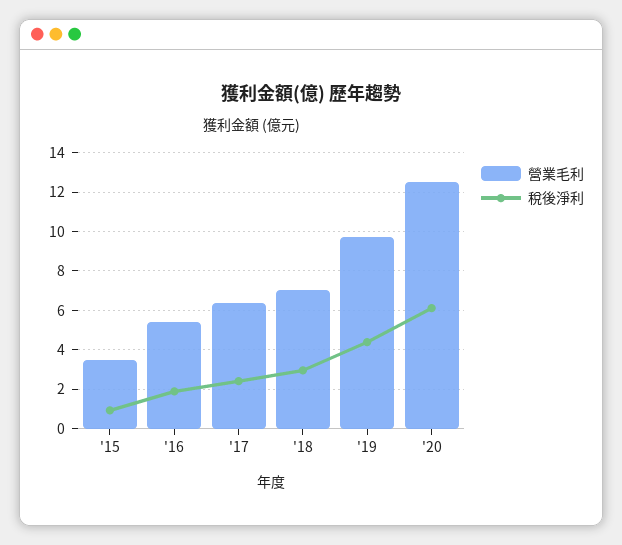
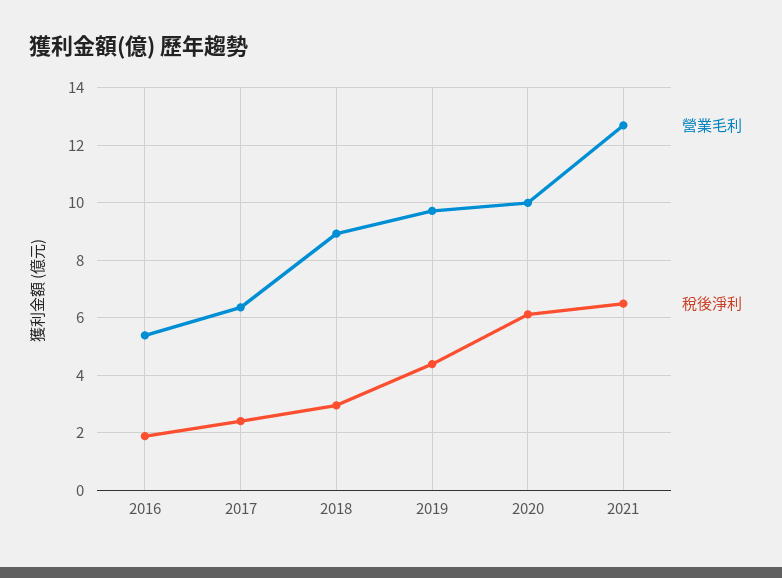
營業毛利, '15: 3.5 -> none
稅後淨利, '15: 1 -> none
營業毛利, '18: 7 -> 9
營業毛利, '20: 12.5 -> 10
營業毛利, 2021: none -> 12.75
稅後淨利, 2021: none -> 6.5

